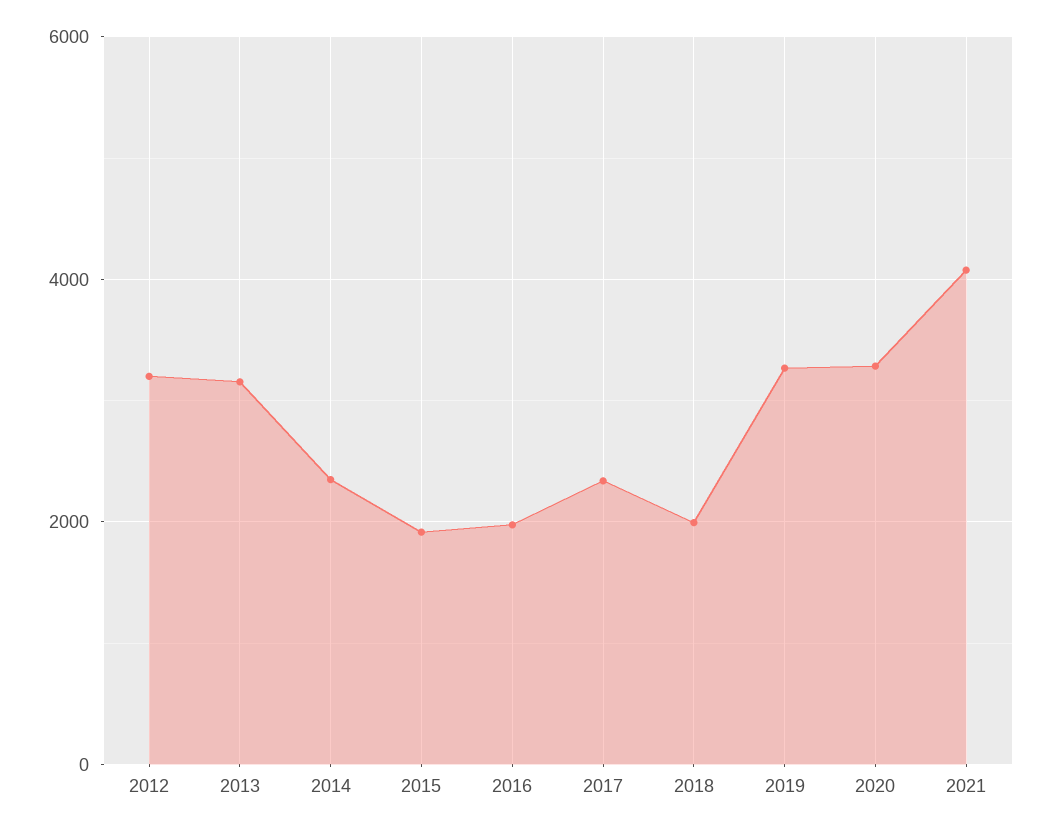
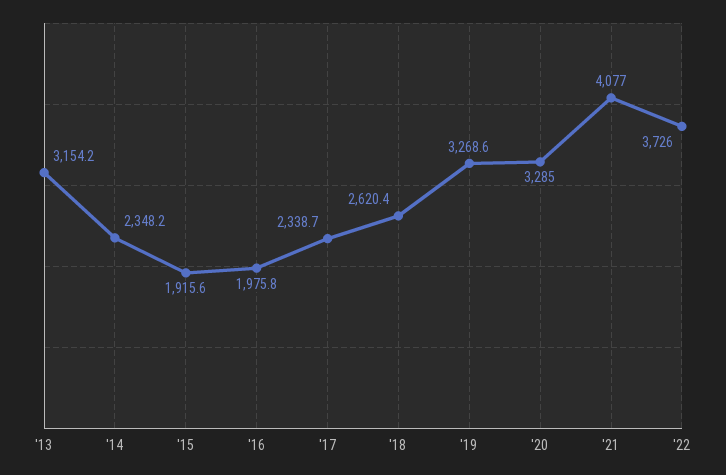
2012: 3200 -> none
2018: 2000 -> 2620.4
'22: none -> 3726

